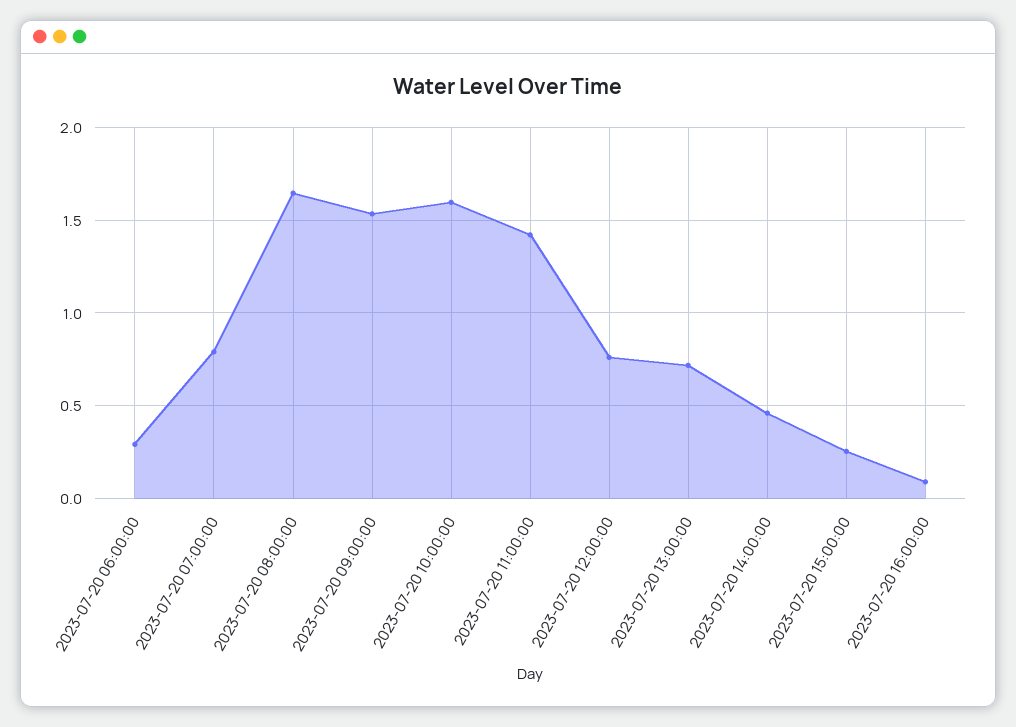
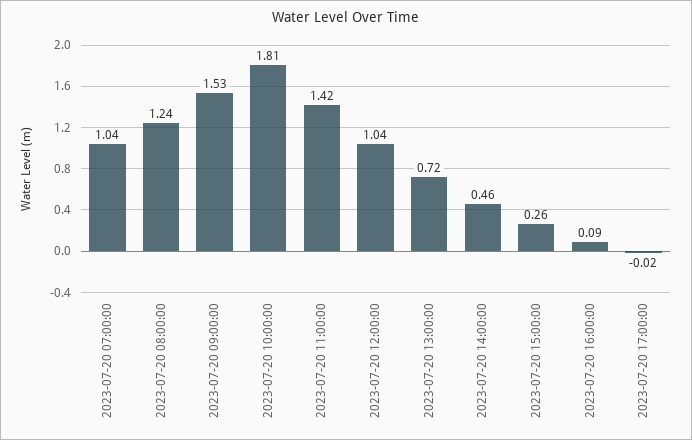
2023-07-20 06:00:00: 0.3 -> none
2023-07-20 07:00:00: 0.8 -> 1.04
2023-07-20 08:00:00: 1.65 -> 1.24
2023-07-20 10:00:00: 1.6 -> 1.81
2023-07-20 12:00:00: 0.75 -> 1.04
2023-07-20 17:00:00: none -> -0.02

